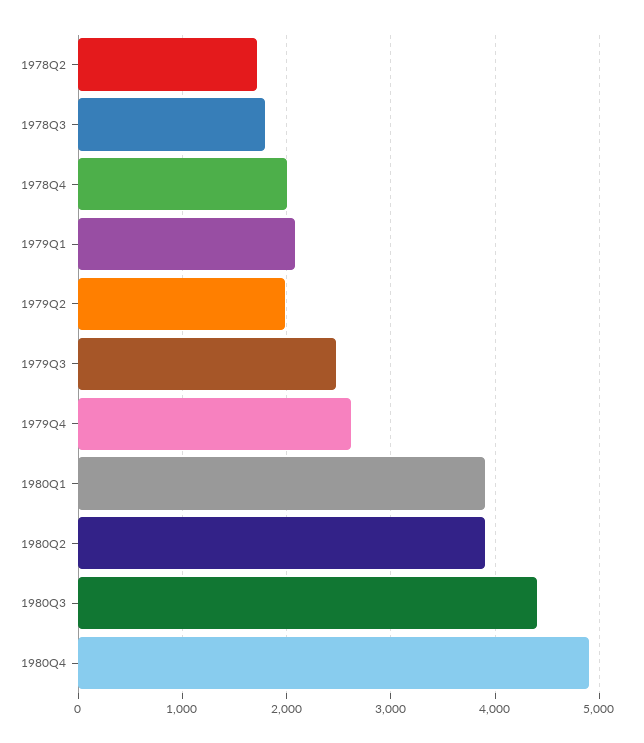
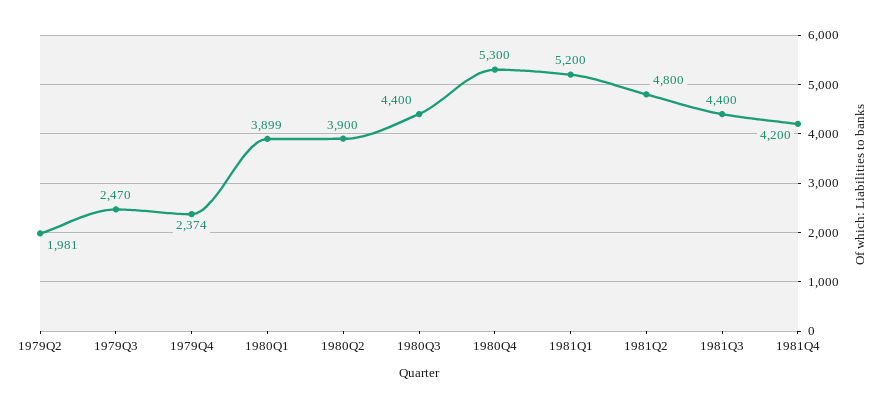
1978Q2: 1700 -> none
1978Q3: 1800 -> none
1978Q4: 2000 -> none
1979Q1: 2100 -> none
1979Q4: 2600 -> 2374
1980Q4: 4900 -> 5300
1981Q1: none -> 5200
1981Q2: none -> 4800
1981Q3: none -> 4400
1981Q4: none -> 4200

